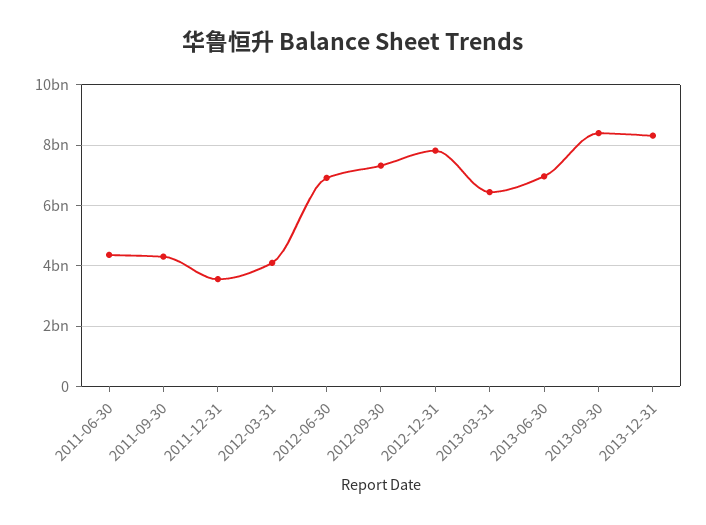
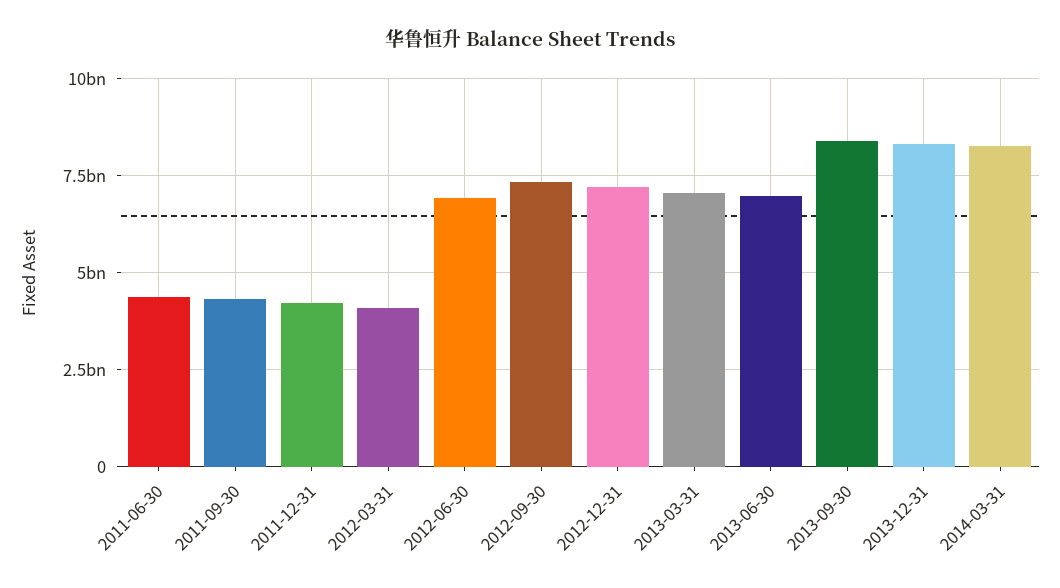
2011-12-31: 3600000000 -> 4250000000
2012-12-31: 7800000000 -> 7250000000
2013-03-31: 6400000000 -> 7000000000
2014-03-31: none -> 8250000000

